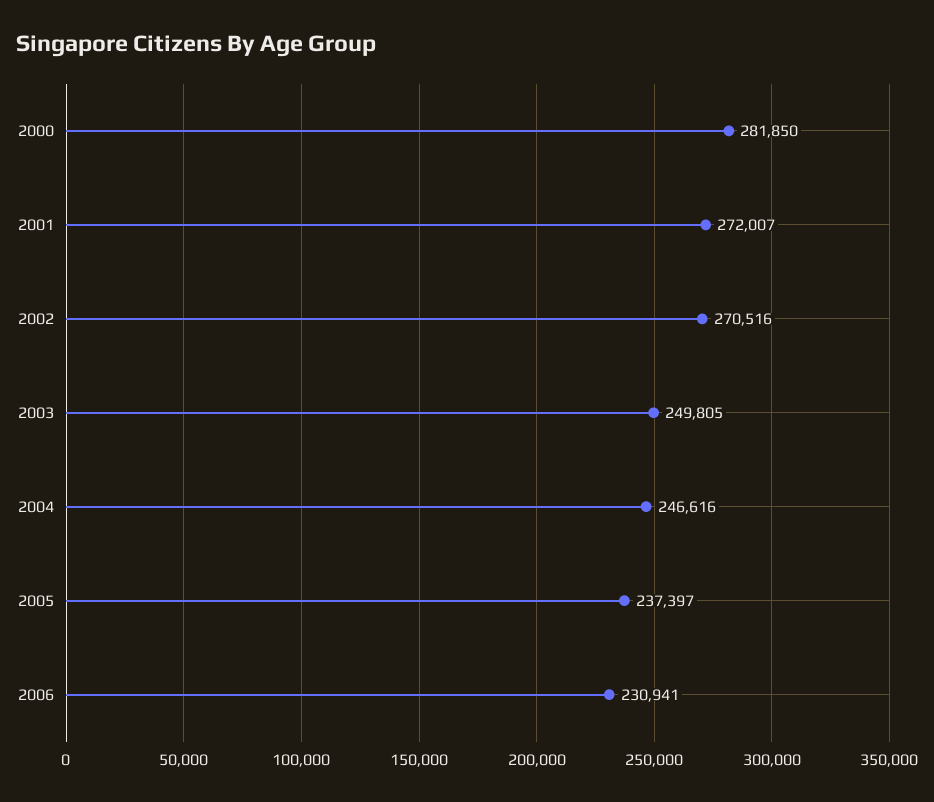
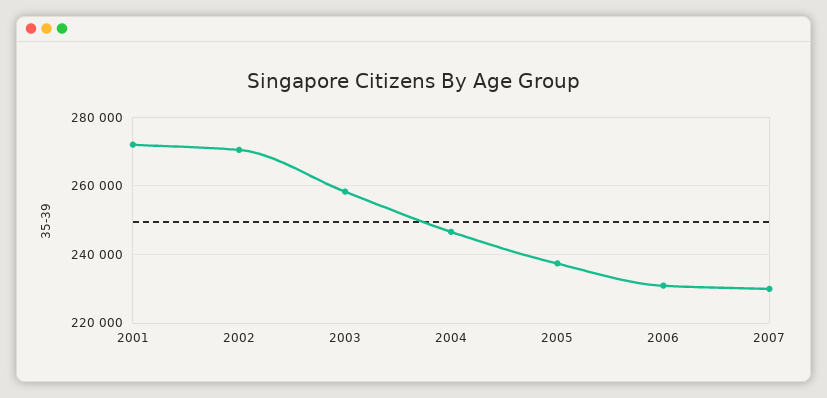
2000: 281850 -> none
2003: 249805 -> 258000
2007: none -> 230000

